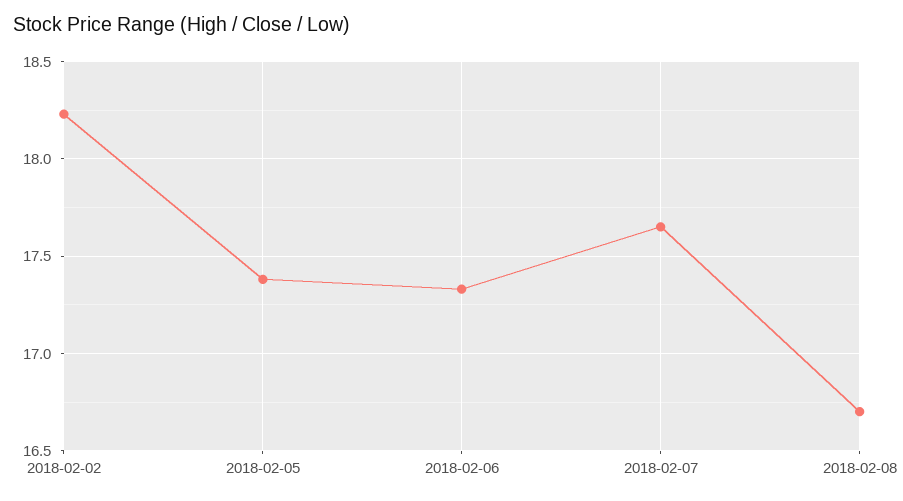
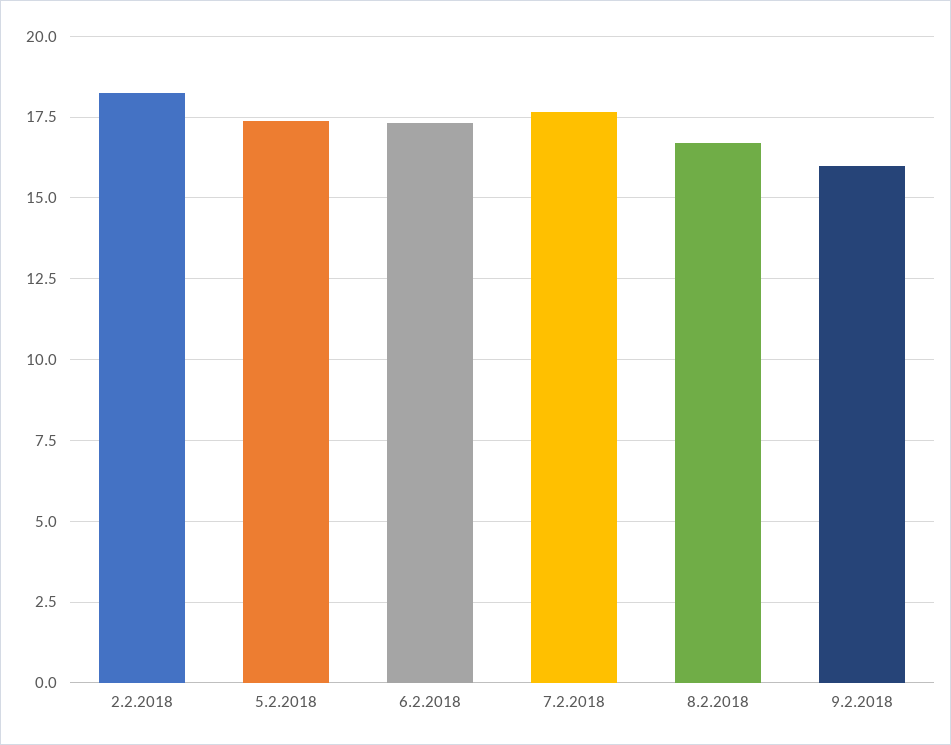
9.2.2018: none -> 16

